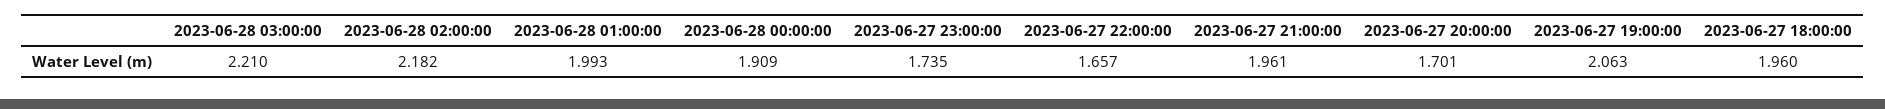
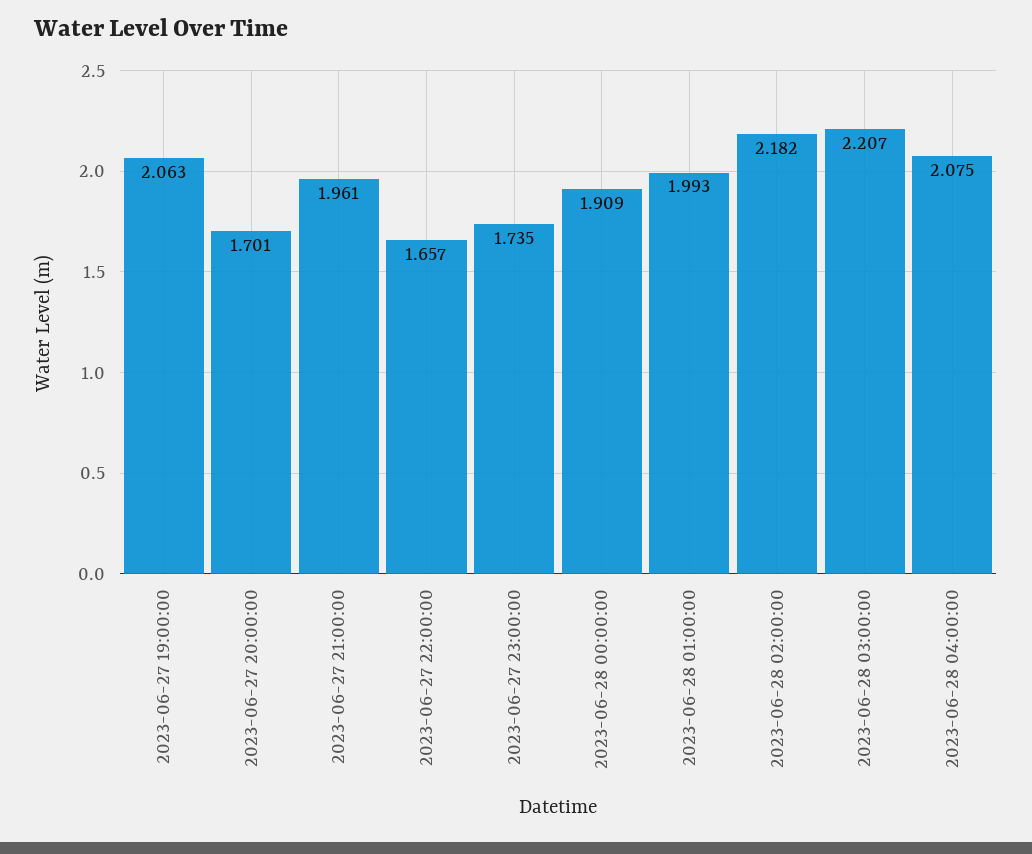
2023-06-28 03:00:00: 2.21 -> 2.207
2023-06-27 18:00:00: 1.96 -> none
2023-06-28 04:00:00: none -> 2.075

